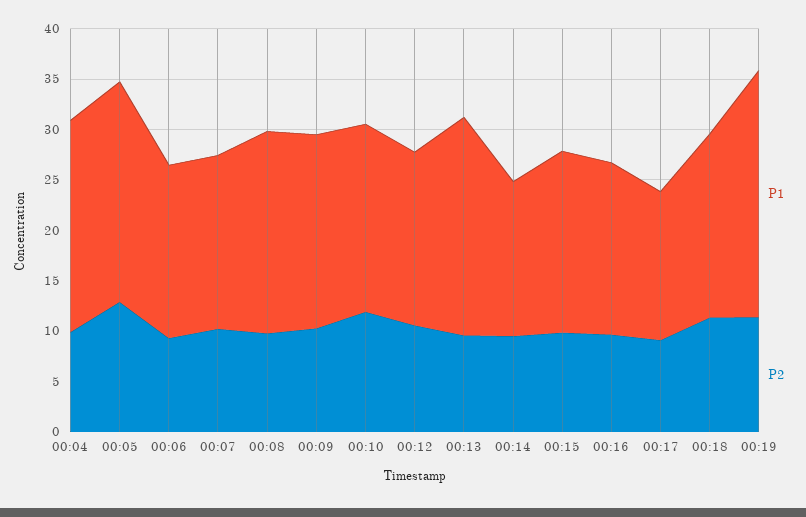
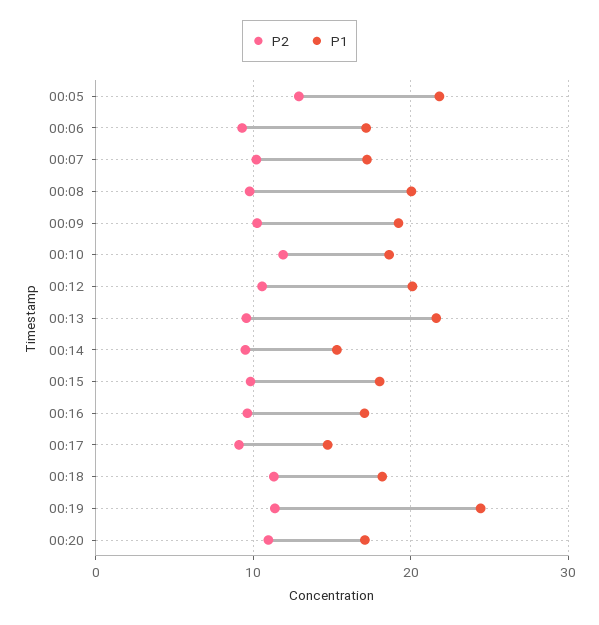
P1, 00:04: 21 -> none
P2, 00:04: 10 -> none
P1, 00:12: 17 -> 20
P2, 00:20: none -> 11
P1, 00:20: none -> 17

